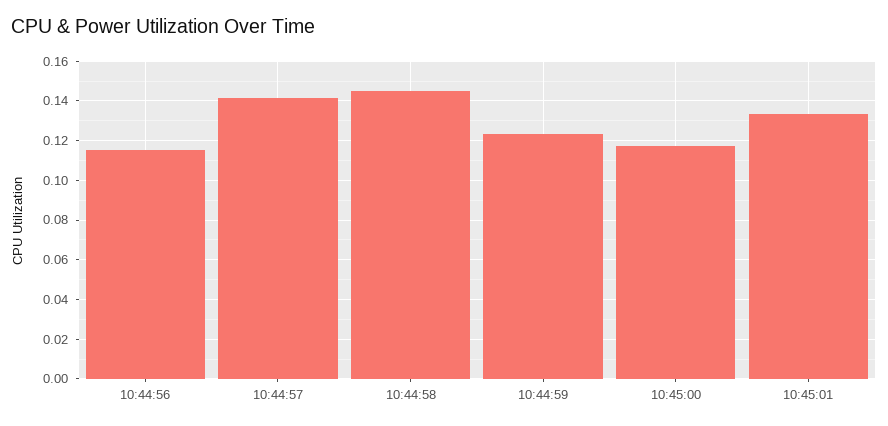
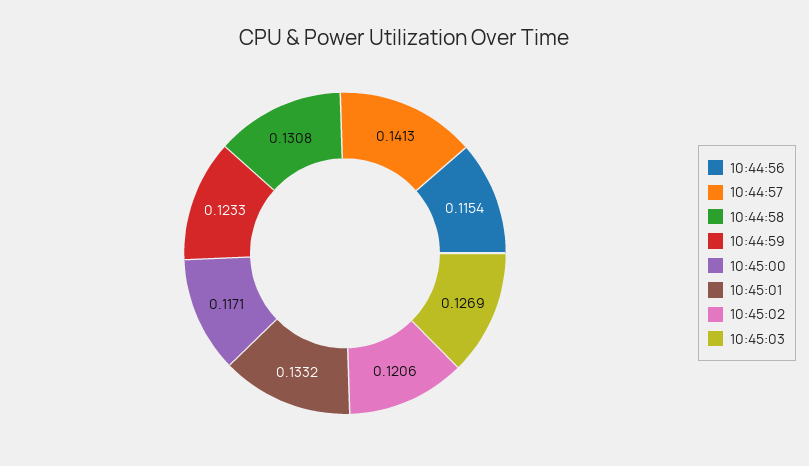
10:44:58: 0.145 -> 0.1308
10:45:02: none -> 0.1206
10:45:03: none -> 0.1269

